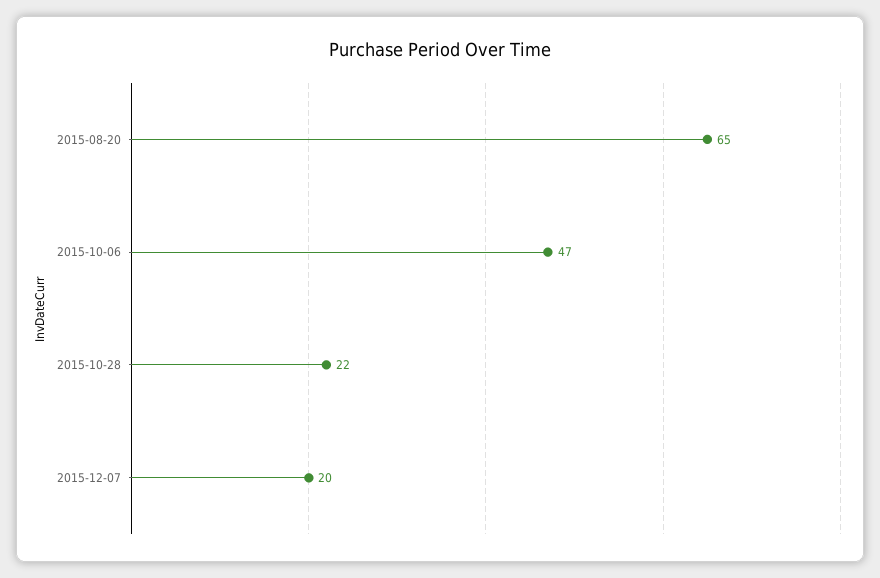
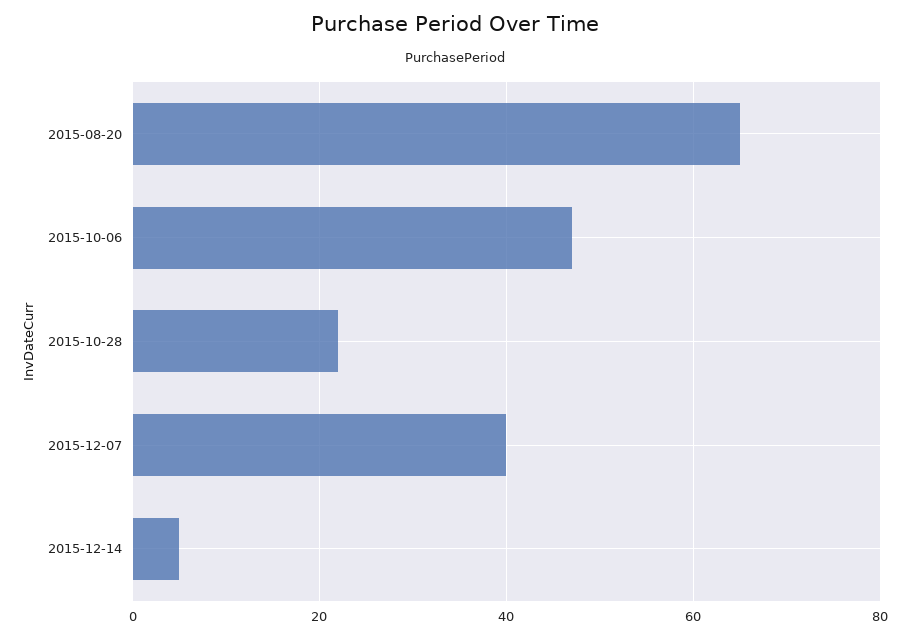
2015-12-07: 20 -> 40
2015-12-14: none -> 5

